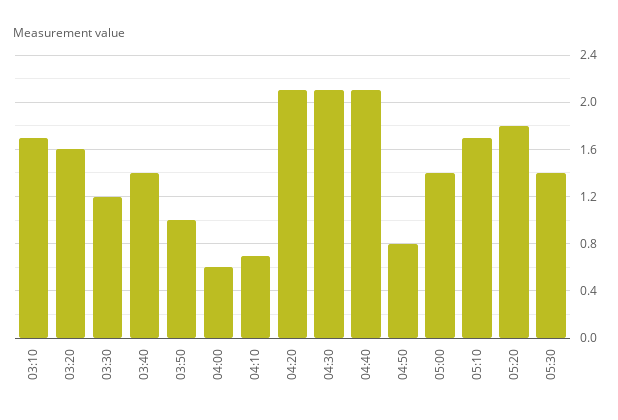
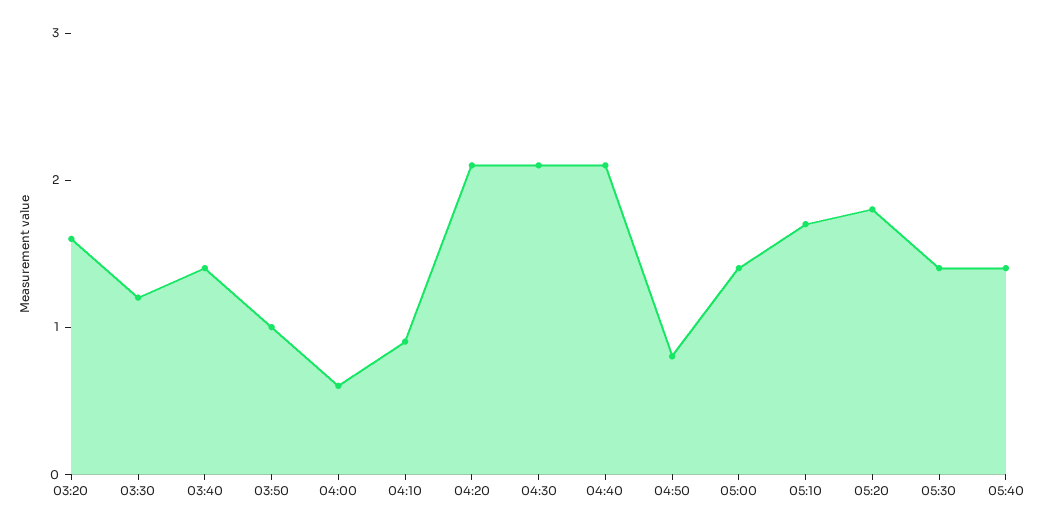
03:10: 1.7 -> none
04:10: 0.7 -> 0.9
05:40: none -> 1.4

